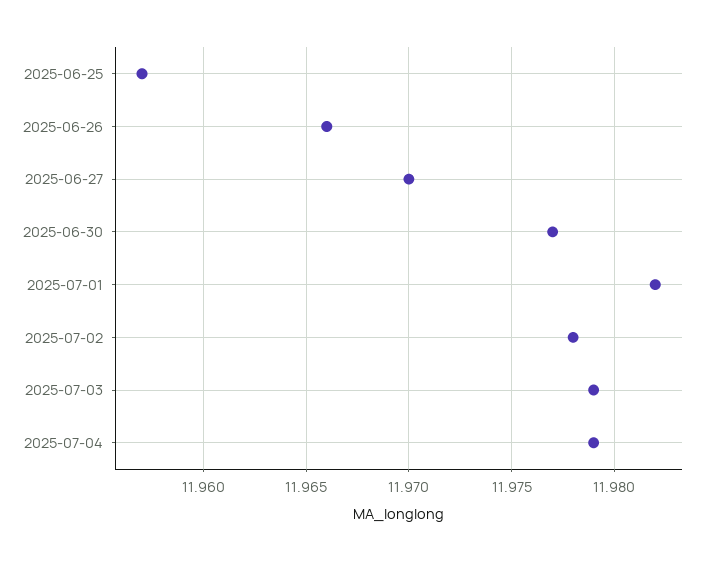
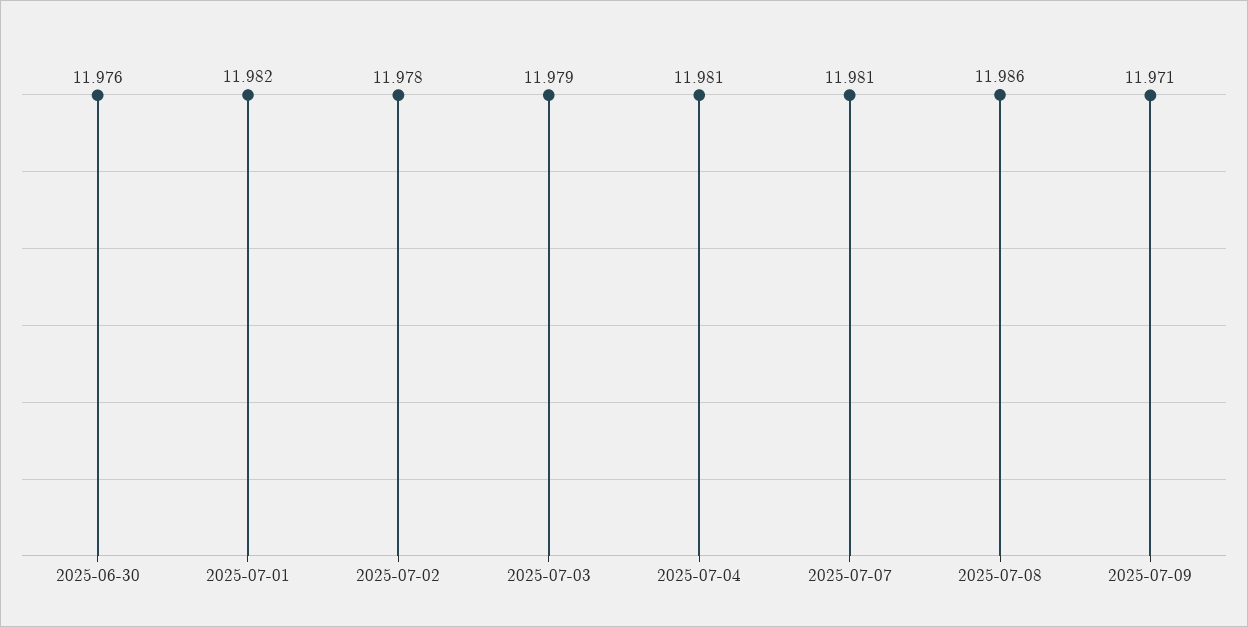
2025-06-25: 11.957 -> none
2025-06-26: 11.966 -> none
2025-06-27: 11.97 -> none
2025-06-30: 11.977 -> 11.976
2025-07-04: 11.979 -> 11.981
2025-07-07: none -> 11.981
2025-07-08: none -> 11.986
2025-07-09: none -> 11.971

